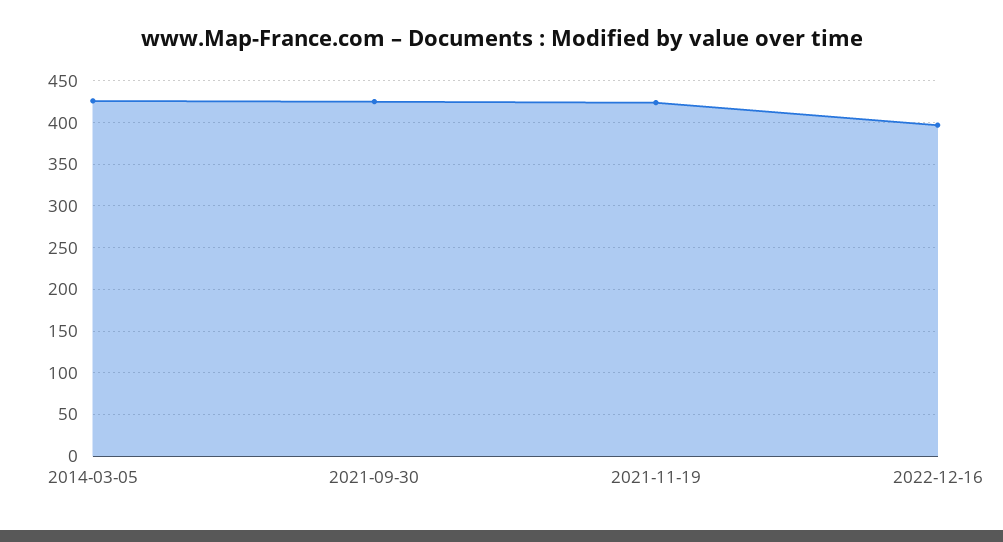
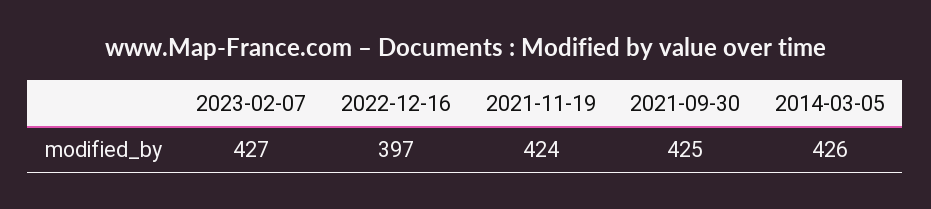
2023-02-07: none -> 427

